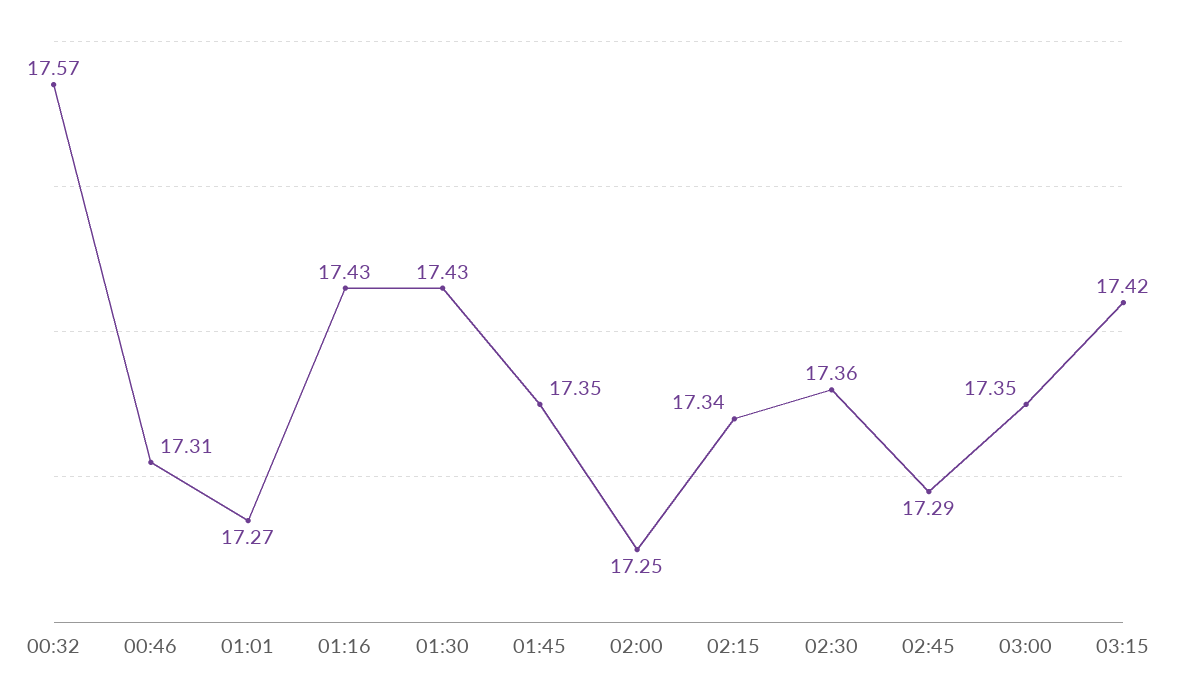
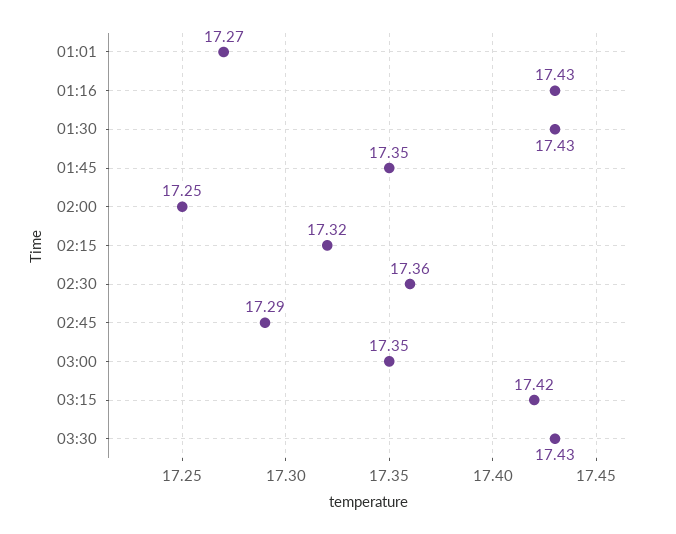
00:32: 17.57 -> none
00:46: 17.31 -> none
02:15: 17.34 -> 17.32
03:30: none -> 17.43

